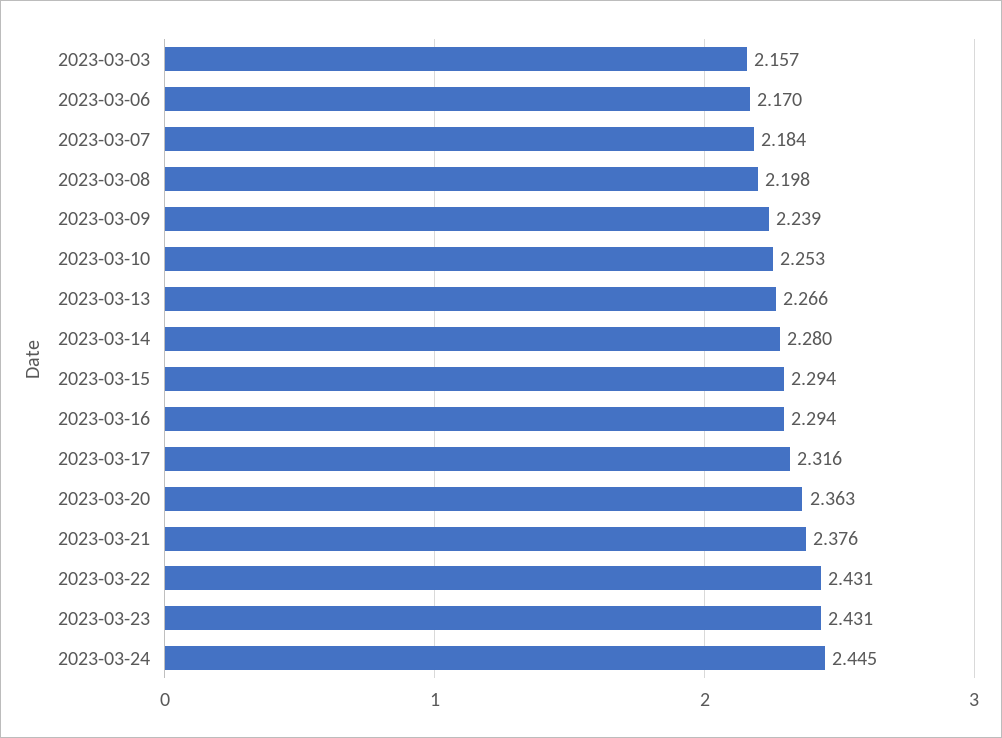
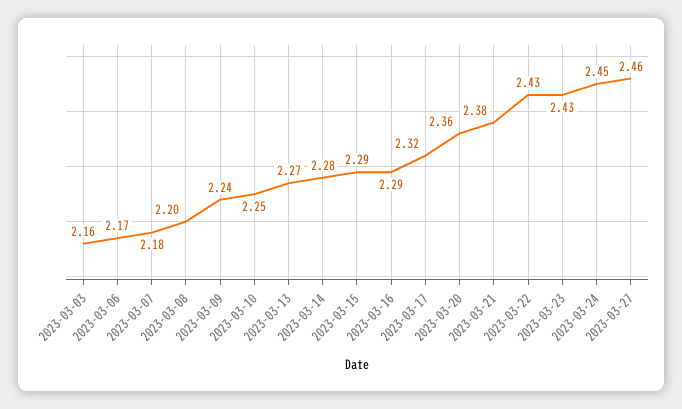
2023-03-27: none -> 2.46

